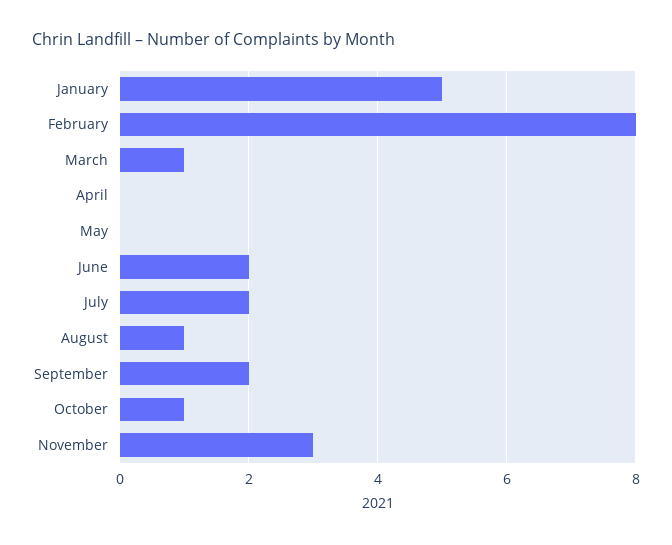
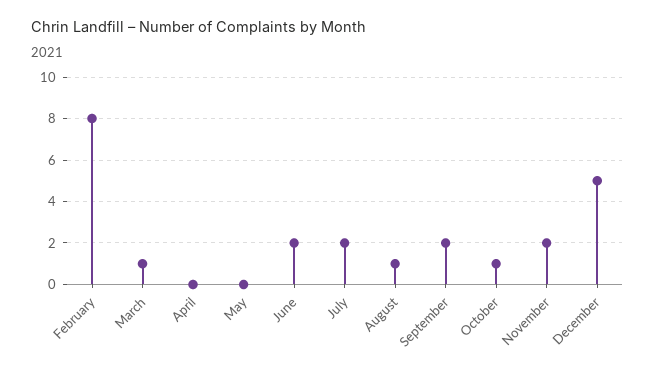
January: 5 -> none
November: 3 -> 2
December: none -> 5

